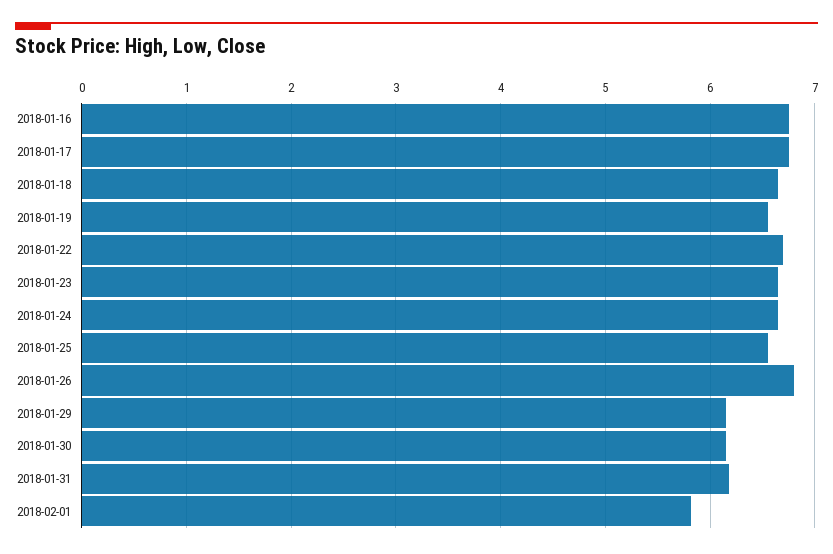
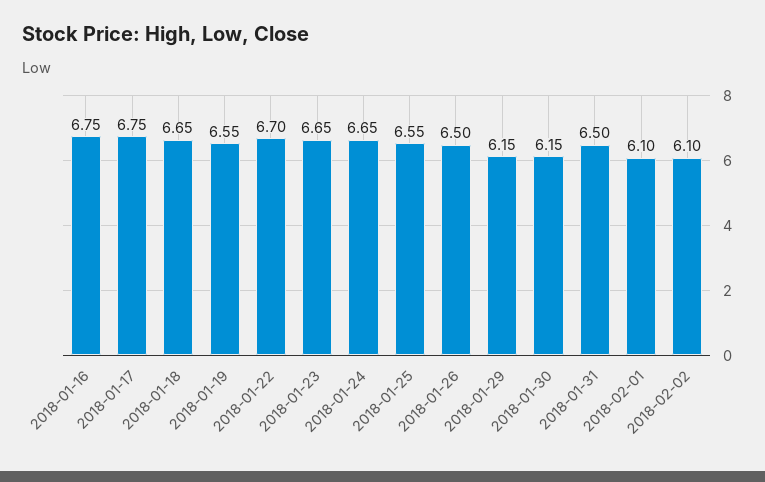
2018-01-26: 6.8 -> 6.5
2018-01-31: 6.2 -> 6.5
2018-02-01: 5.8 -> 6.1
2018-02-02: none -> 6.1

